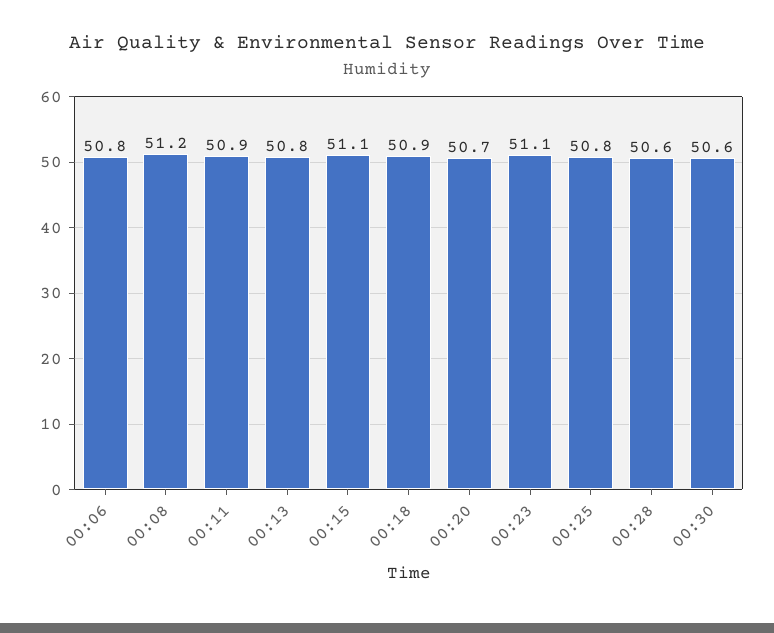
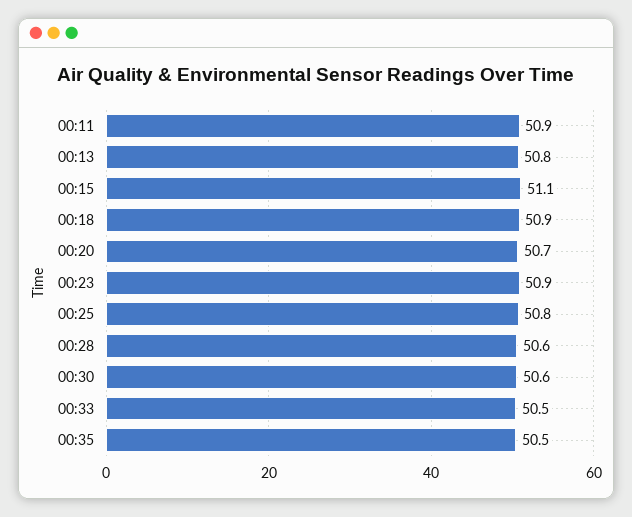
00:06: 50.8 -> none
00:08: 51.2 -> none
00:23: 51.1 -> 50.9
00:33: none -> 50.5
00:35: none -> 50.5

